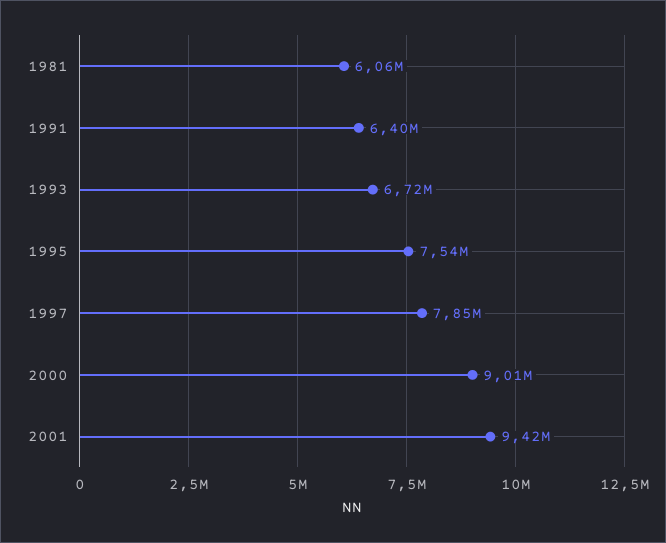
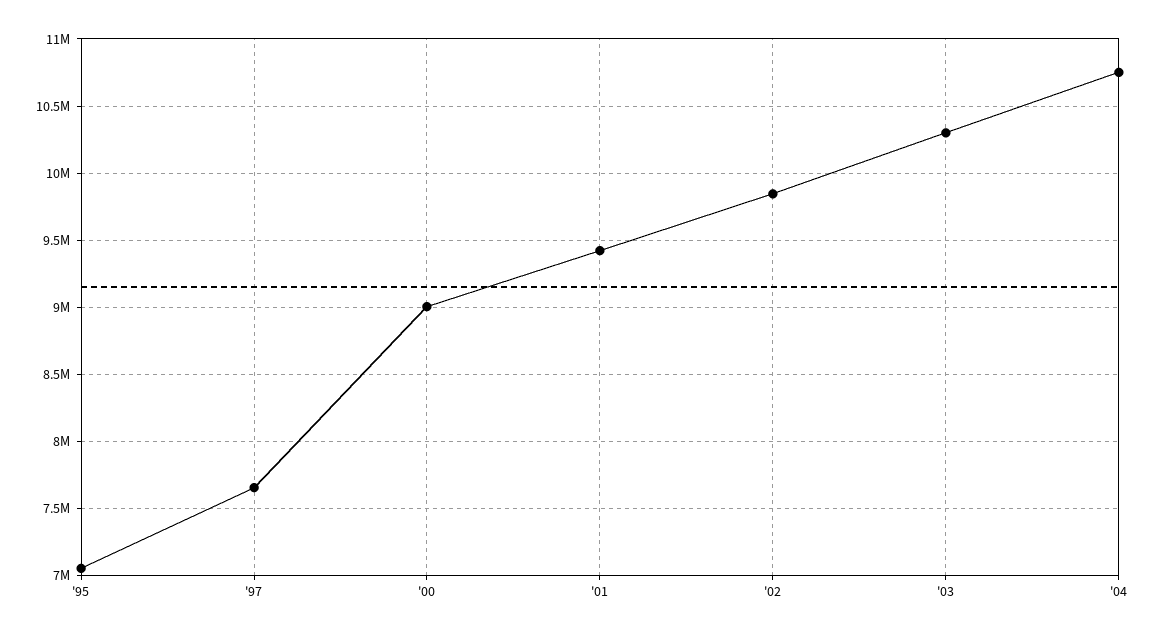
1981: 6060000 -> none
1991: 6400000 -> none
1993: 6720000 -> none
1995: 7540000 -> 7050000
1997: 7850000 -> 7650000
'02: none -> 9850000
'03: none -> 10300000
'04: none -> 10750000

